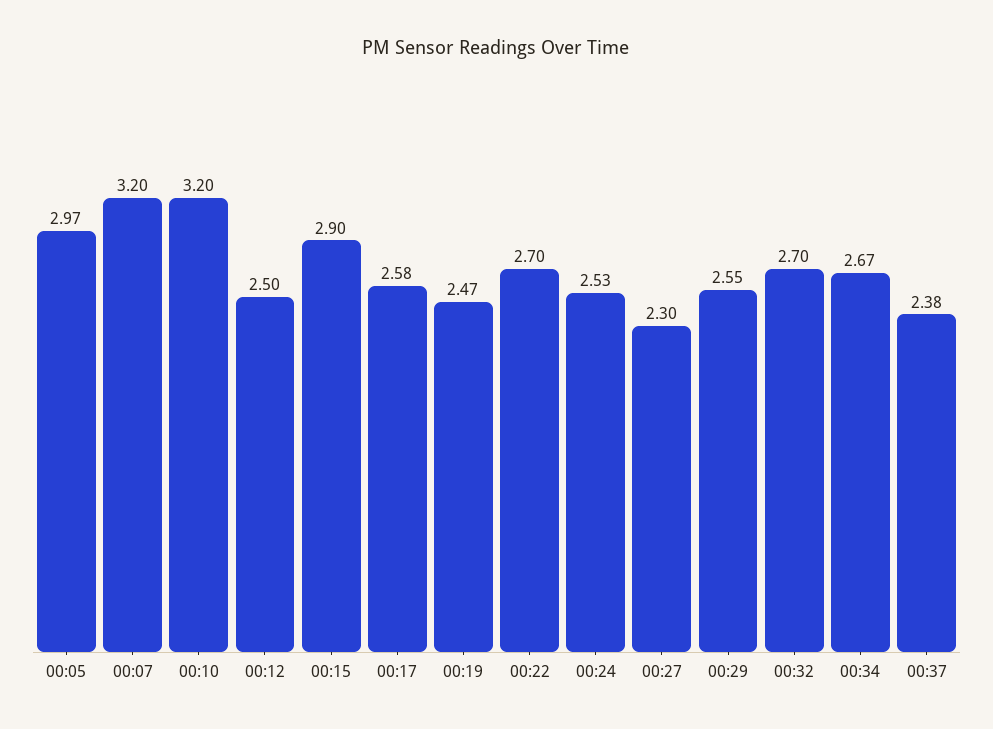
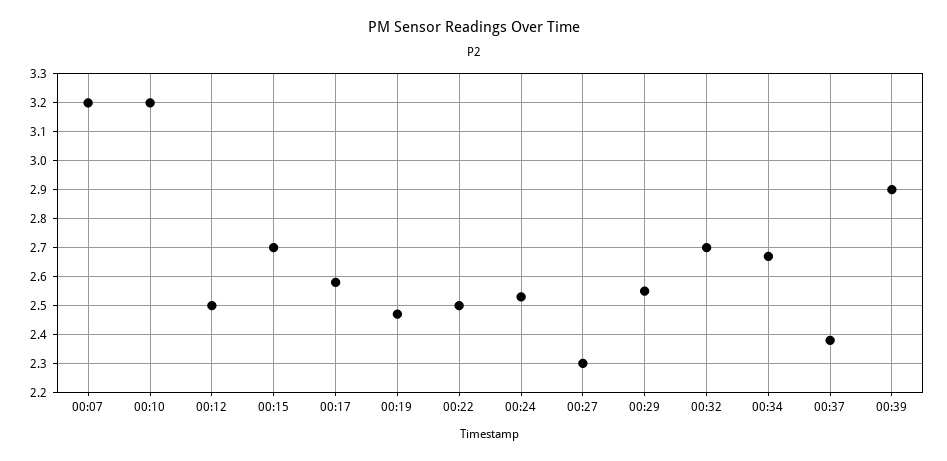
00:05: 2.97 -> none
00:15: 2.9 -> 2.7
00:22: 2.7 -> 2.5
00:39: none -> 2.9

